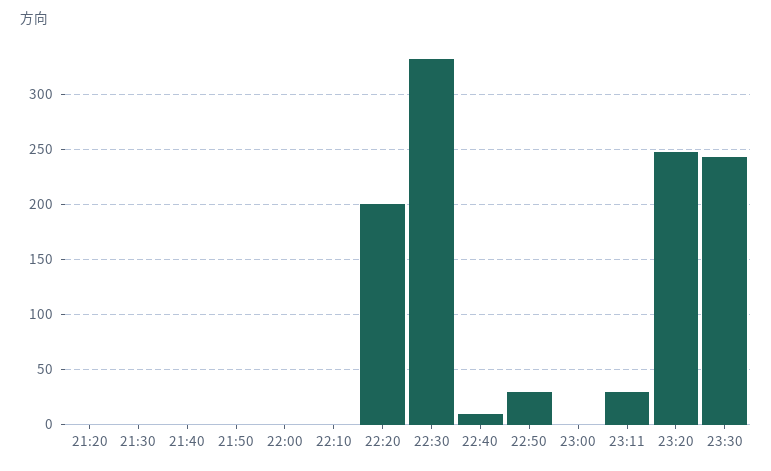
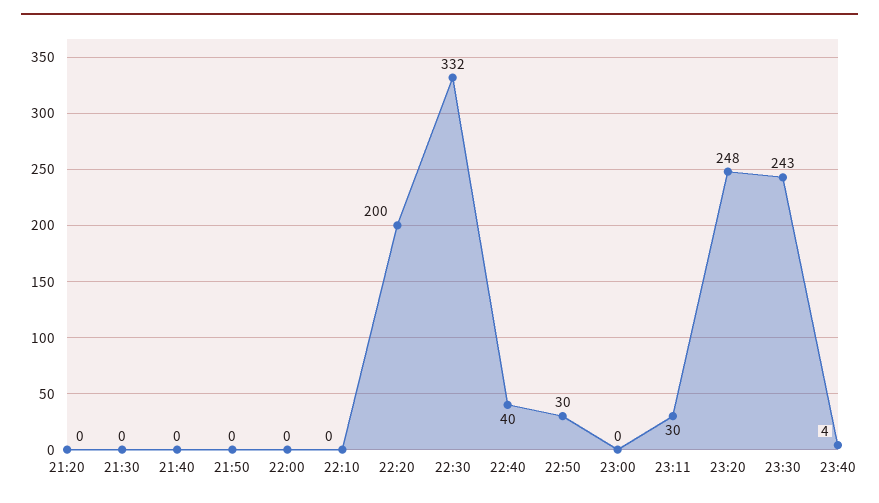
22:40: 10 -> 40
23:40: none -> 4

